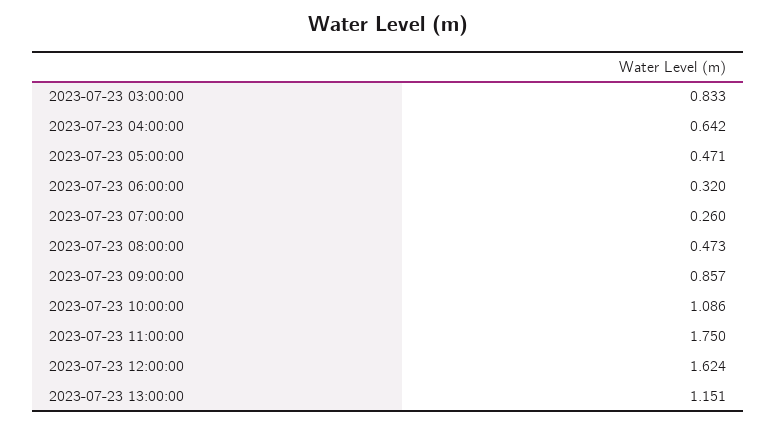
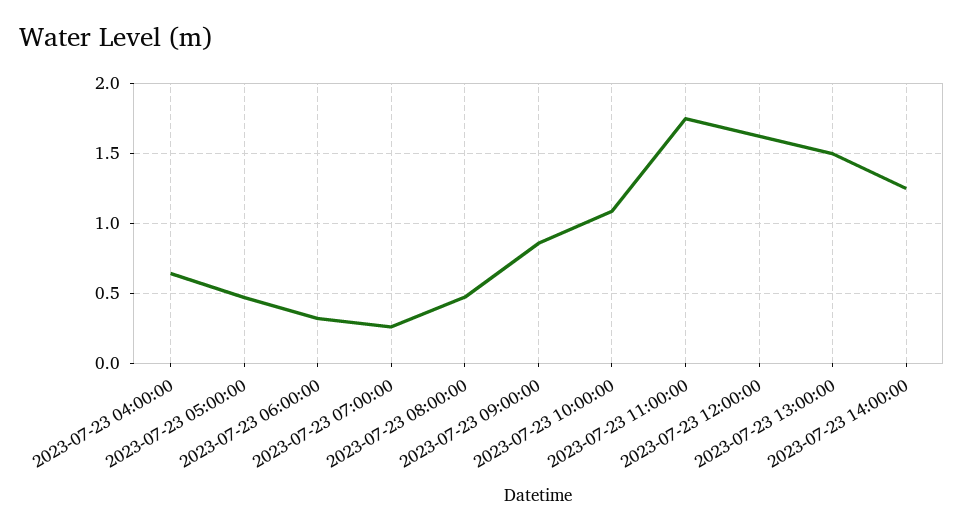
2023-07-23 03:00:00: 0.833 -> none
2023-07-23 13:00:00: 1.151 -> 1.5
2023-07-23 14:00:00: none -> 1.25

